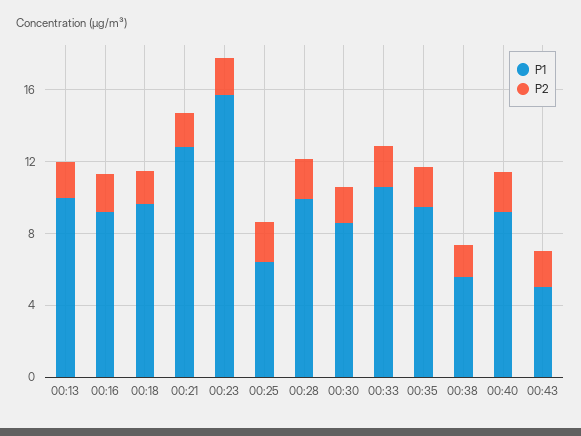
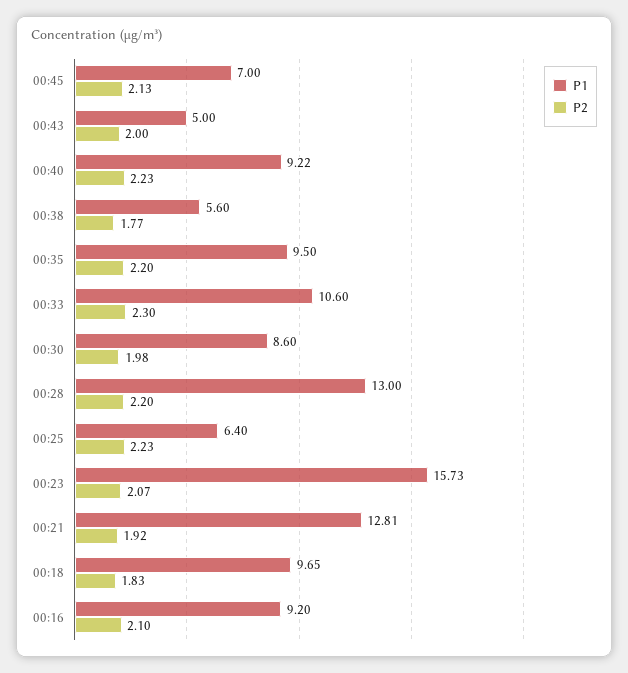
P1, 00:13: 10 -> none
P2, 00:13: 2 -> none
P1, 00:28: 10 -> 13
P1, 00:45: none -> 7
P2, 00:45: none -> 2.13

